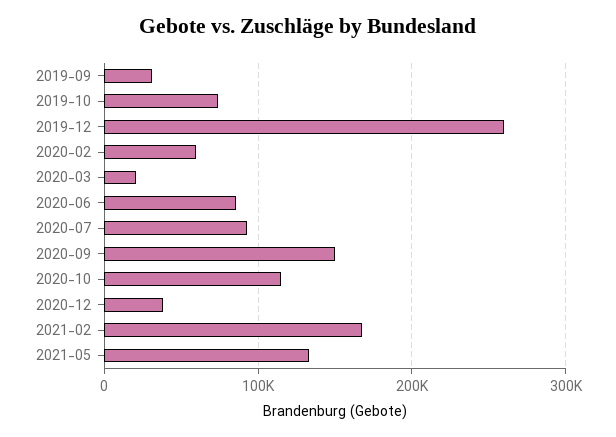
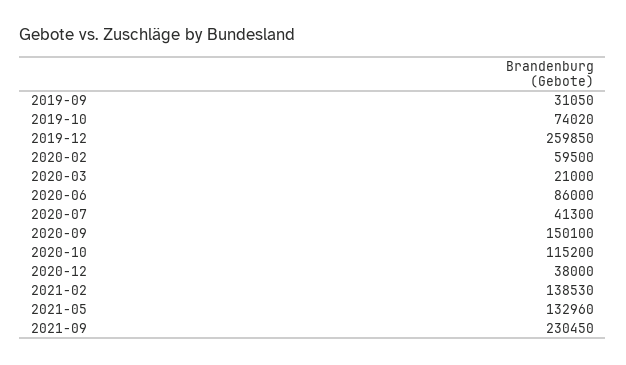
2020-07: 90000 -> 41300
2021-02: 170000 -> 138530
2021-09: none -> 230450

